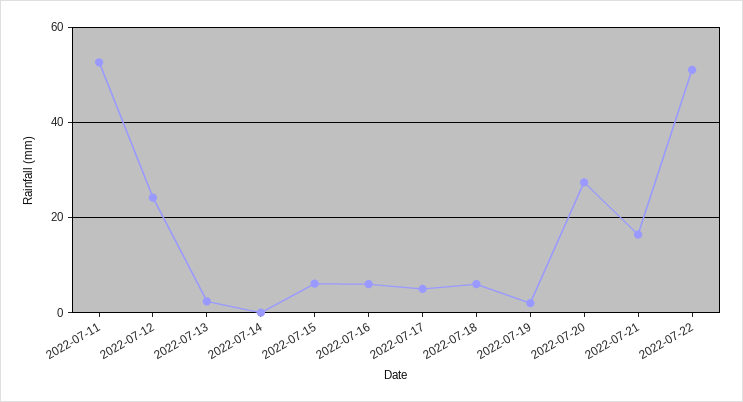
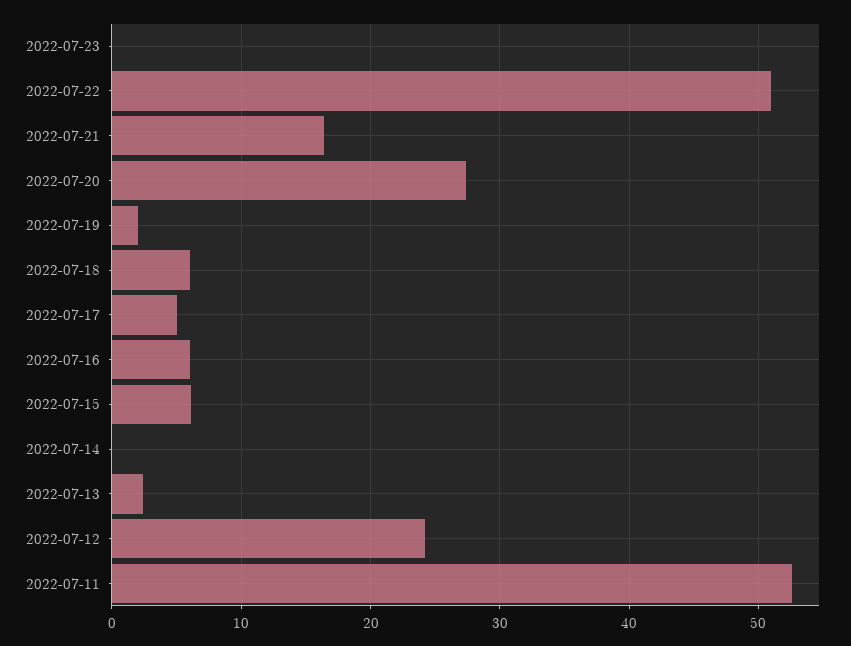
2022-07-23: none -> 0

